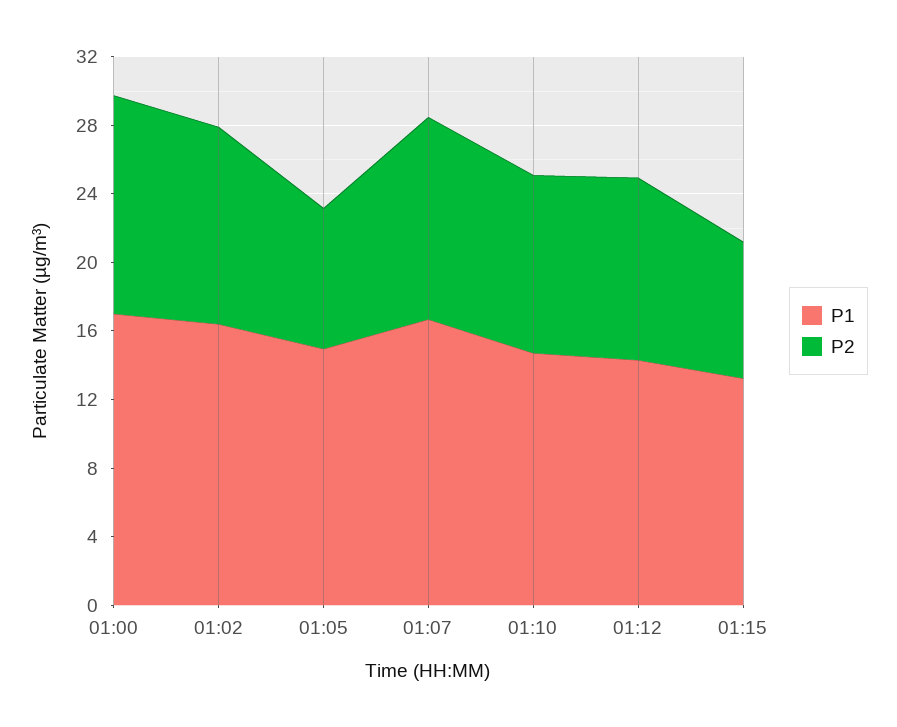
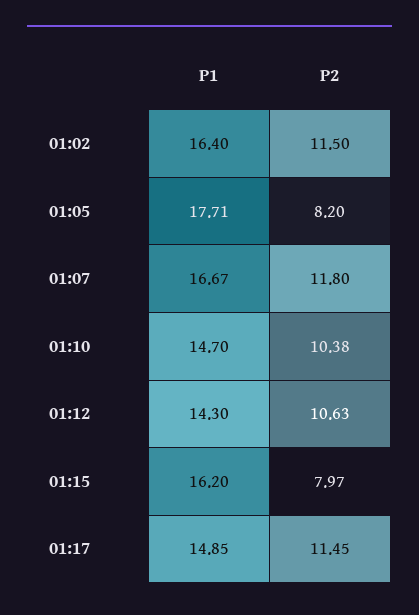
P1, 01:00: 17 -> none
P2, 01:00: 13 -> none
P1, 01:05: 15 -> 17.71
P1, 01:15: 13 -> 16.2
P1, 01:17: none -> 14.85
P2, 01:17: none -> 11.45

